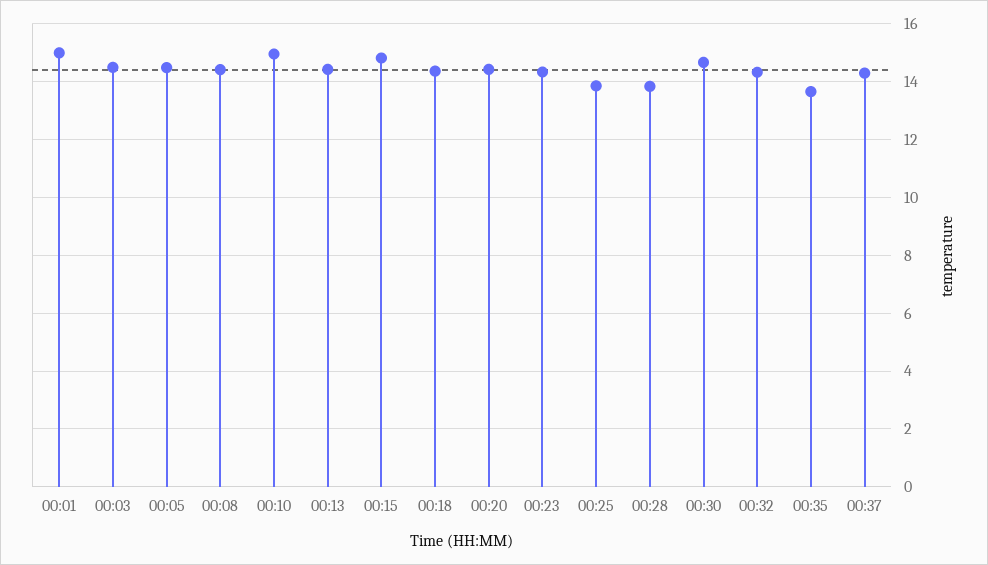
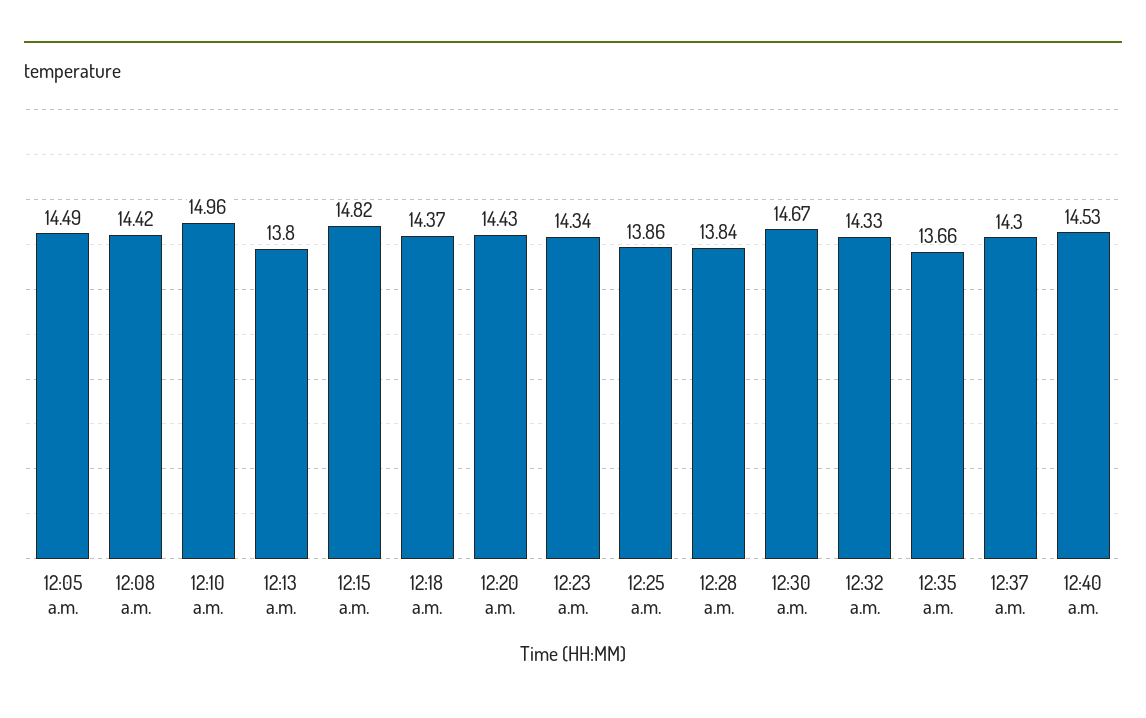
00:01: 15 -> none
00:03: 14.5 -> none
00:13: 14.5 -> 13.8
12:40 a.m.: none -> 14.53

